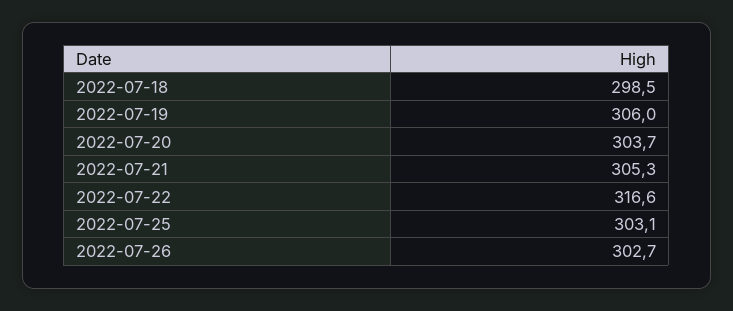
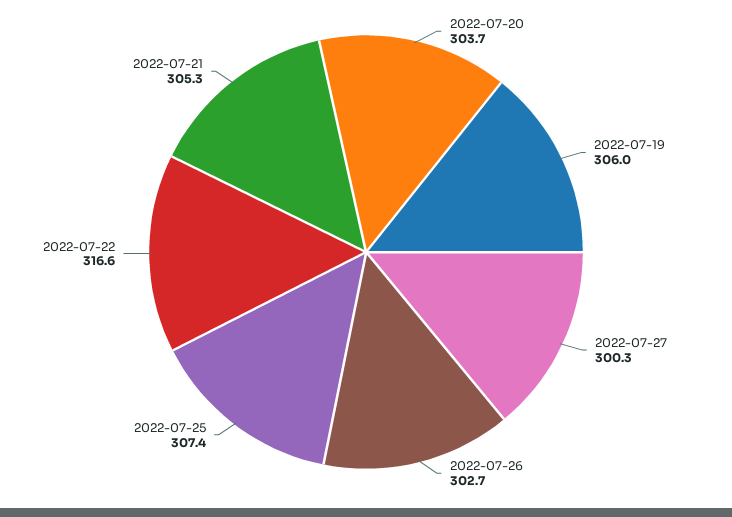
2022-07-18: 298.5 -> none
2022-07-25: 303.1 -> 307.4
2022-07-27: none -> 300.3

